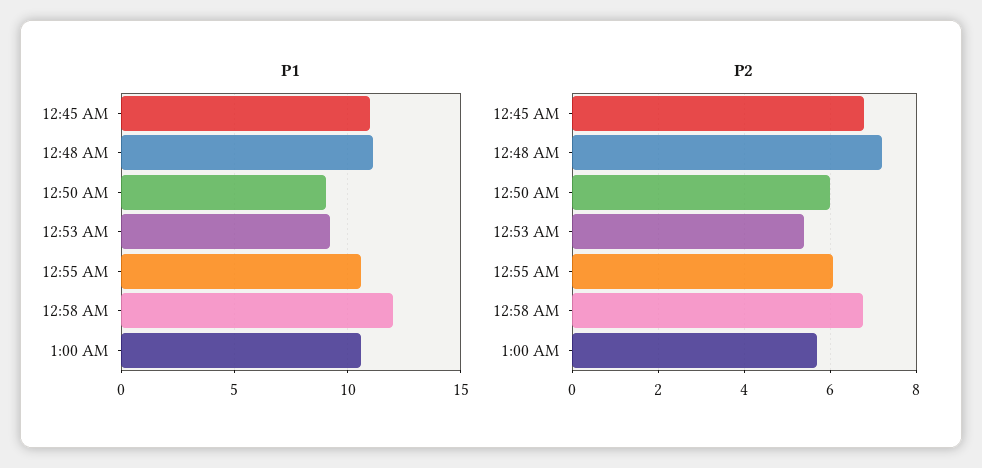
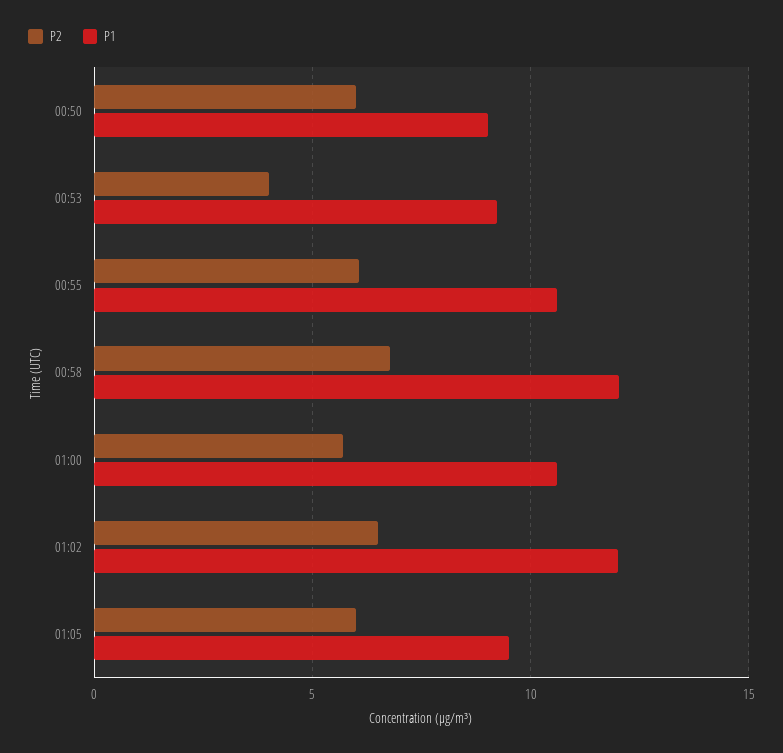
P1, 12:45 AM: 11 -> none
P1, 12:48 AM: 11 -> none
P2, 12:45 AM: 6.8 -> none
P2, 12:48 AM: 7.2 -> none
P2, 12:53 AM: 5.4 -> 4
P2, 01:02: none -> 6.5
P1, 01:02: none -> 12
P2, 01:05: none -> 6
P1, 01:05: none -> 9.5

